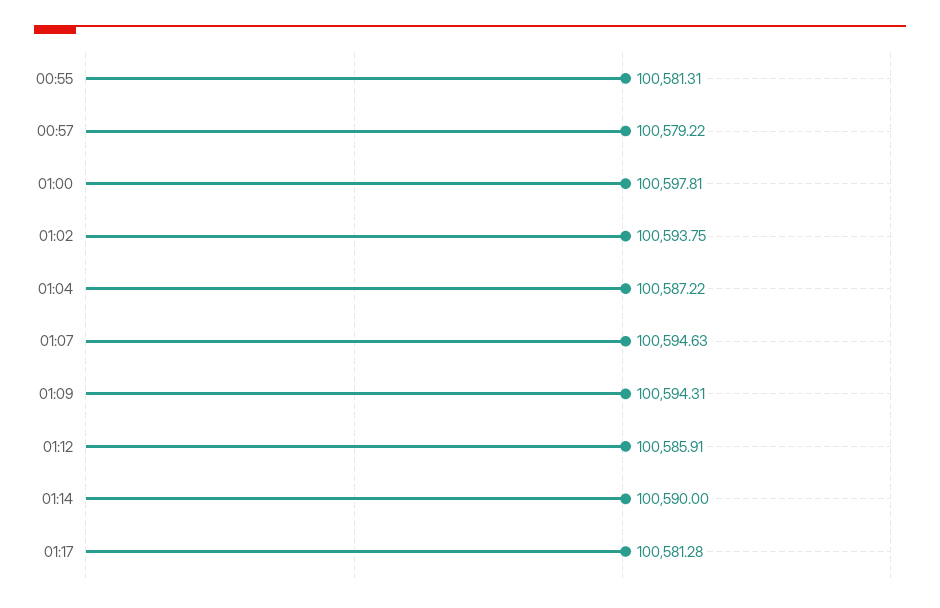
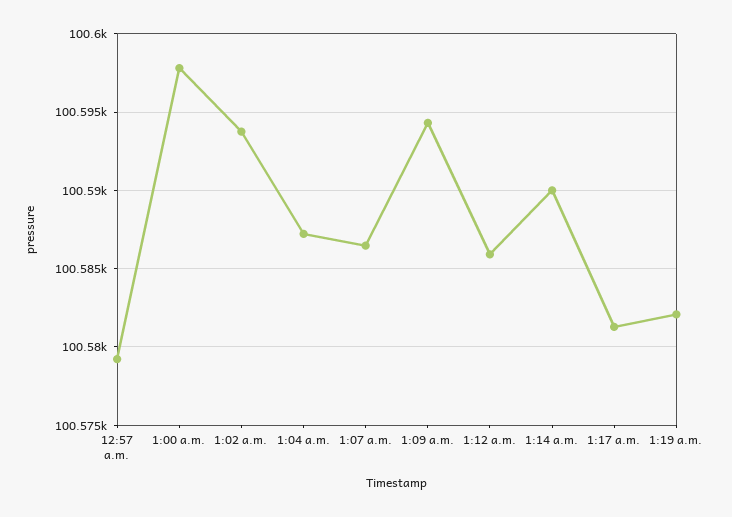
00:55: 100581.31 -> none
01:07: 100594.63 -> 100586.5
1:19 a.m.: none -> 100582

